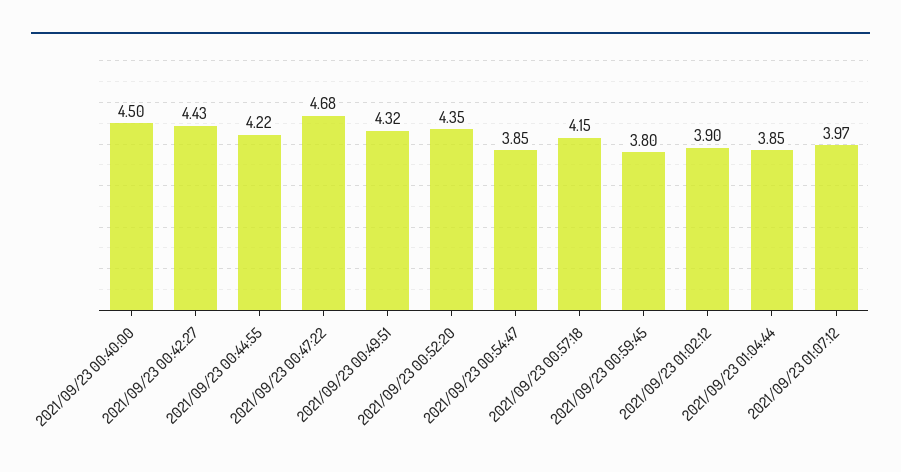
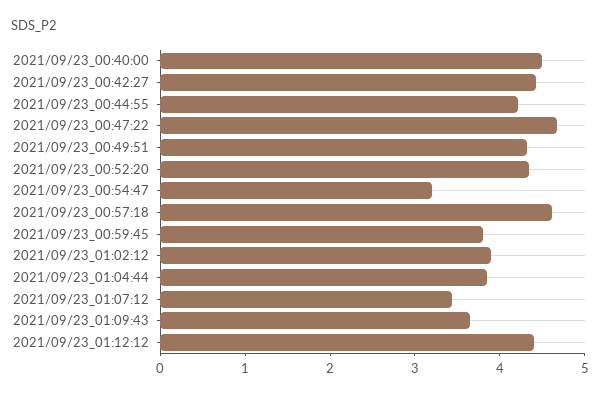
2021/09/23 00:54:47: 3.85 -> 3.2
2021/09/23 00:57:18: 4.15 -> 4.6
2021/09/23 01:07:12: 3.97 -> 3.4
2021/09/23_01:09:43: none -> 3.6
2021/09/23_01:12:12: none -> 4.4

